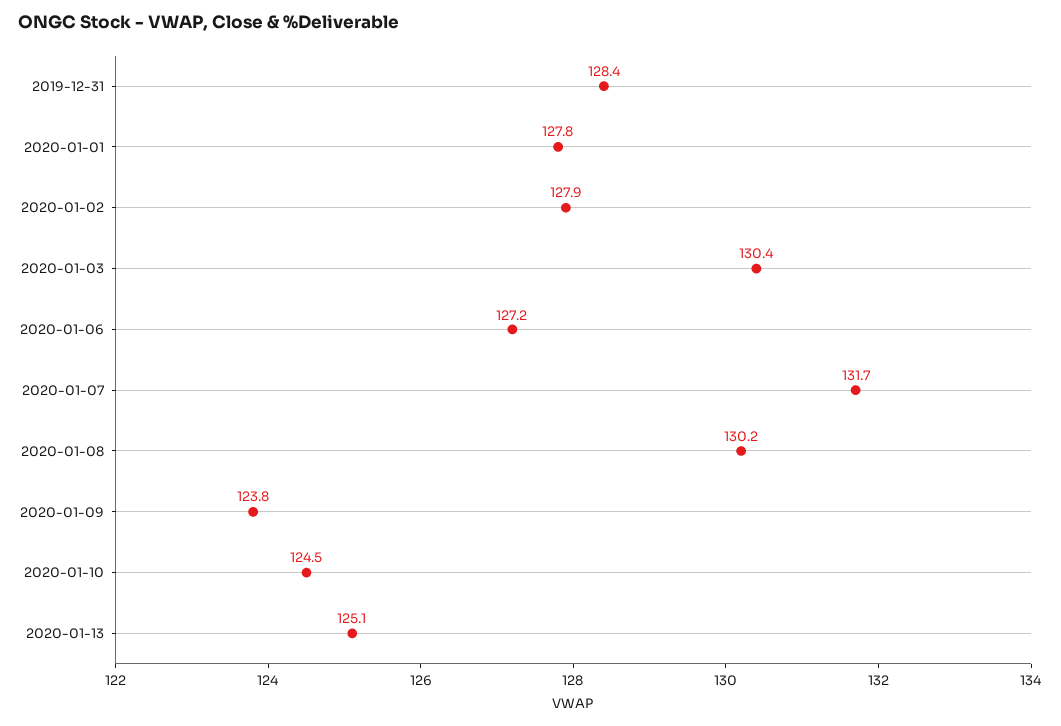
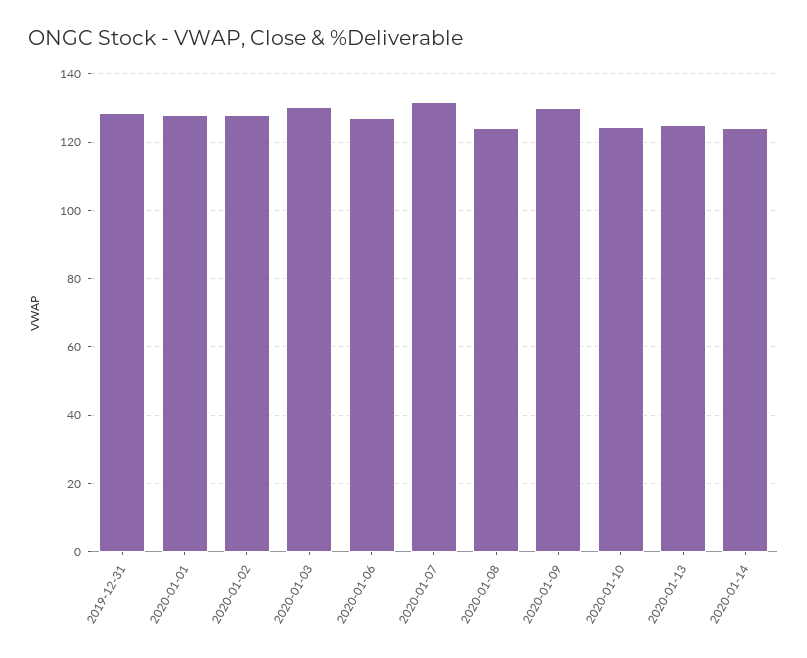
2020-01-08: 130.2 -> 124
2020-01-09: 123.8 -> 130
2020-01-14: none -> 124

